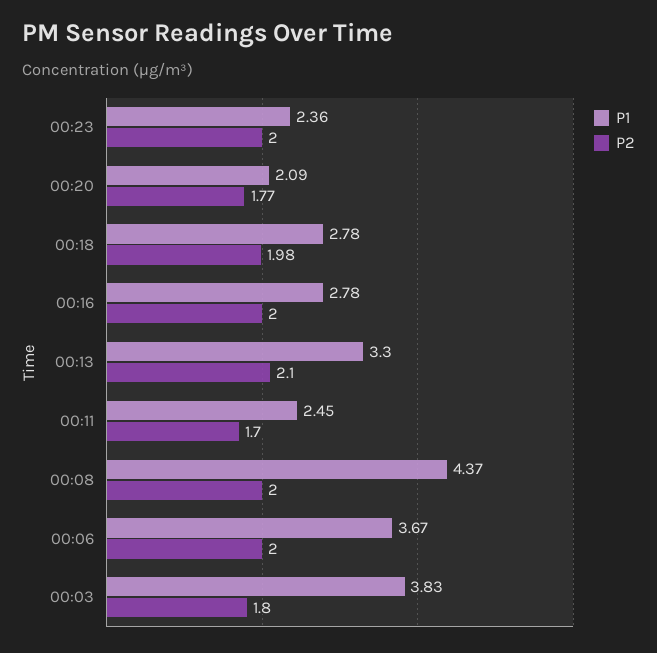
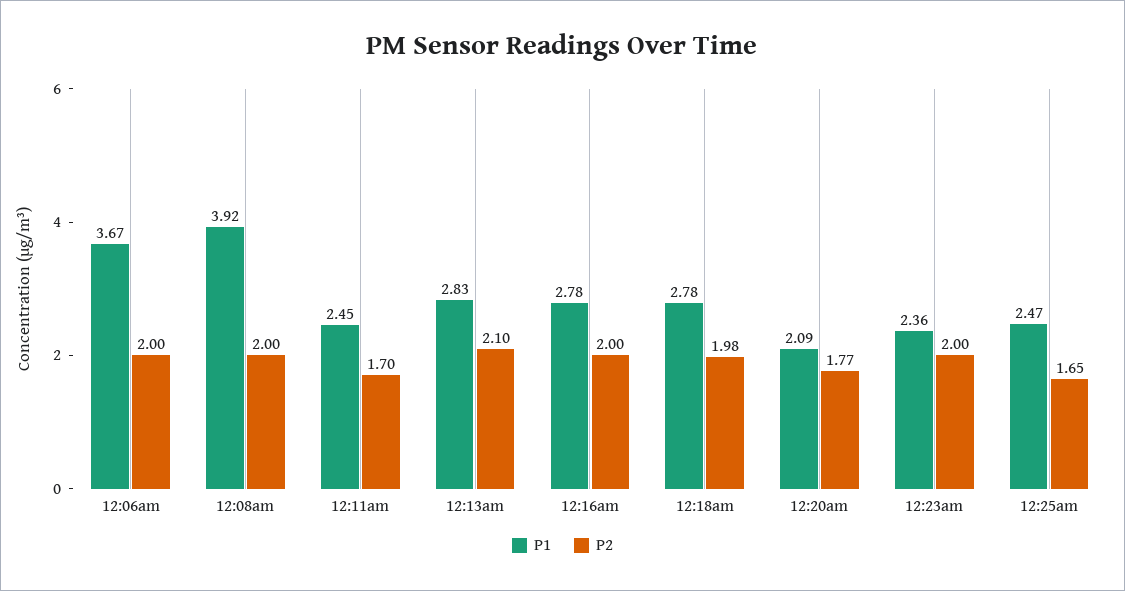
P1, 00:13: 3.3 -> 2.83
P1, 00:08: 4.37 -> 3.92
P1, 00:03: 3.83 -> none
P2, 00:03: 1.8 -> none
P1, 12:25am: none -> 2.47
P2, 12:25am: none -> 1.65

